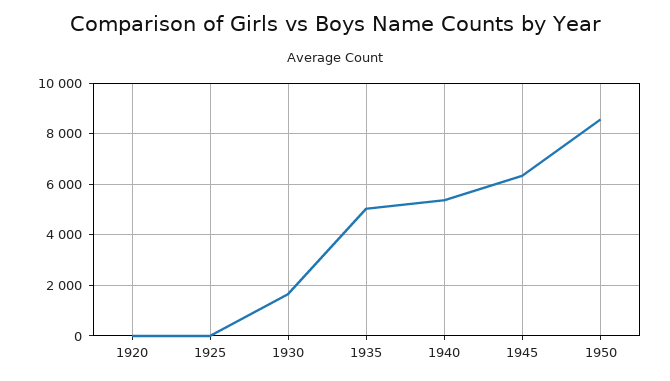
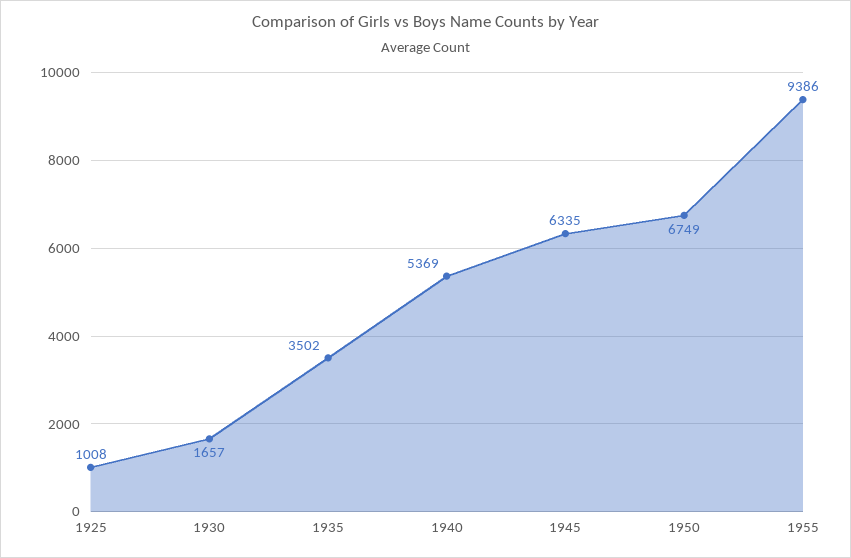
1920: 0 -> none
1925: 0 -> 1008
1935: 5000 -> 3502
1950: 8500 -> 6749
1955: none -> 9386

